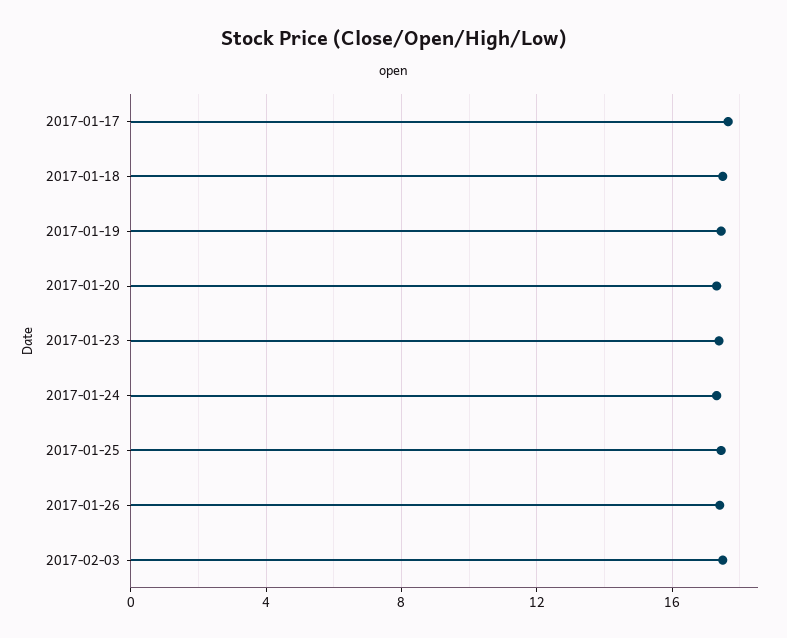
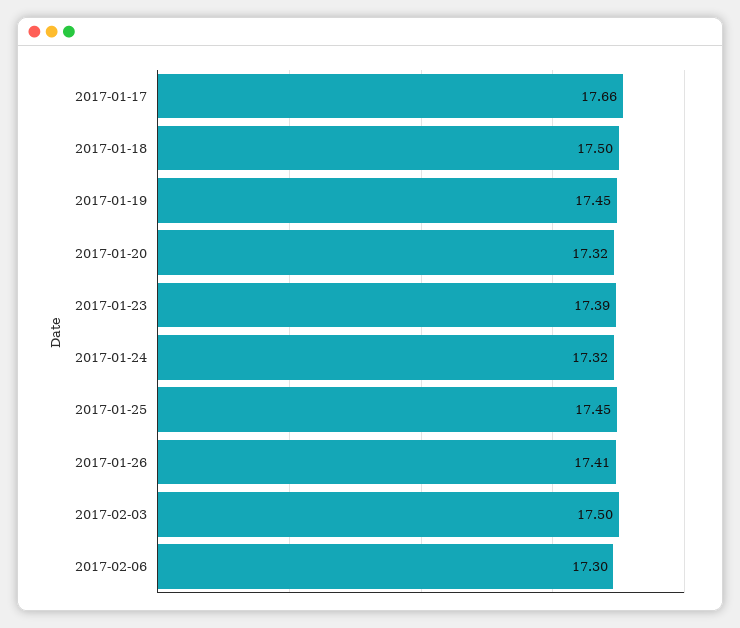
2017-02-06: none -> 17.3

